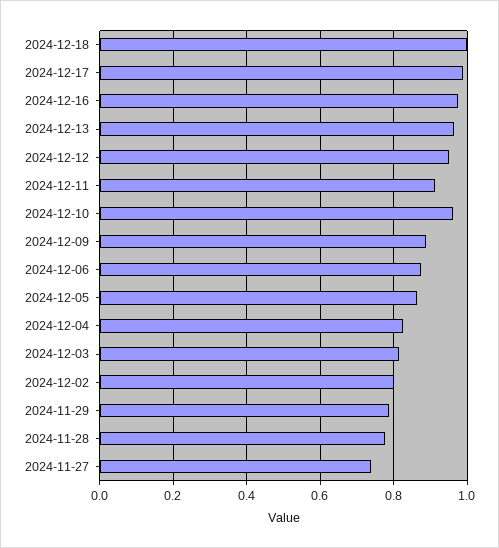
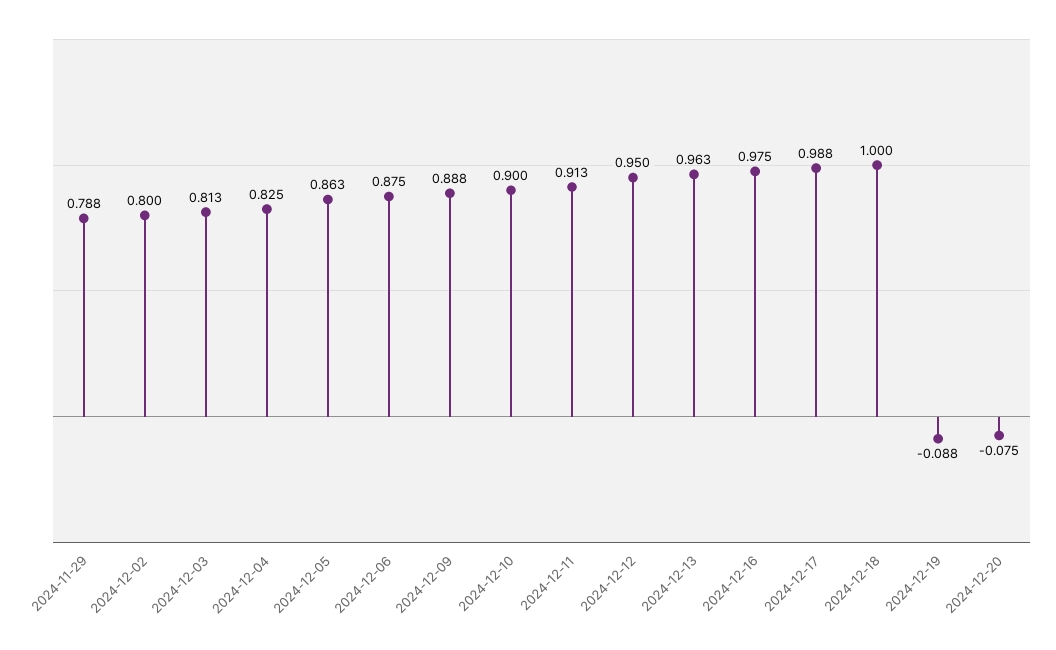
2024-12-10: 0.96 -> 0.9
2024-11-28: 0.78 -> none
2024-11-27: 0.74 -> none
2024-12-19: none -> -0.088
2024-12-20: none -> -0.075

